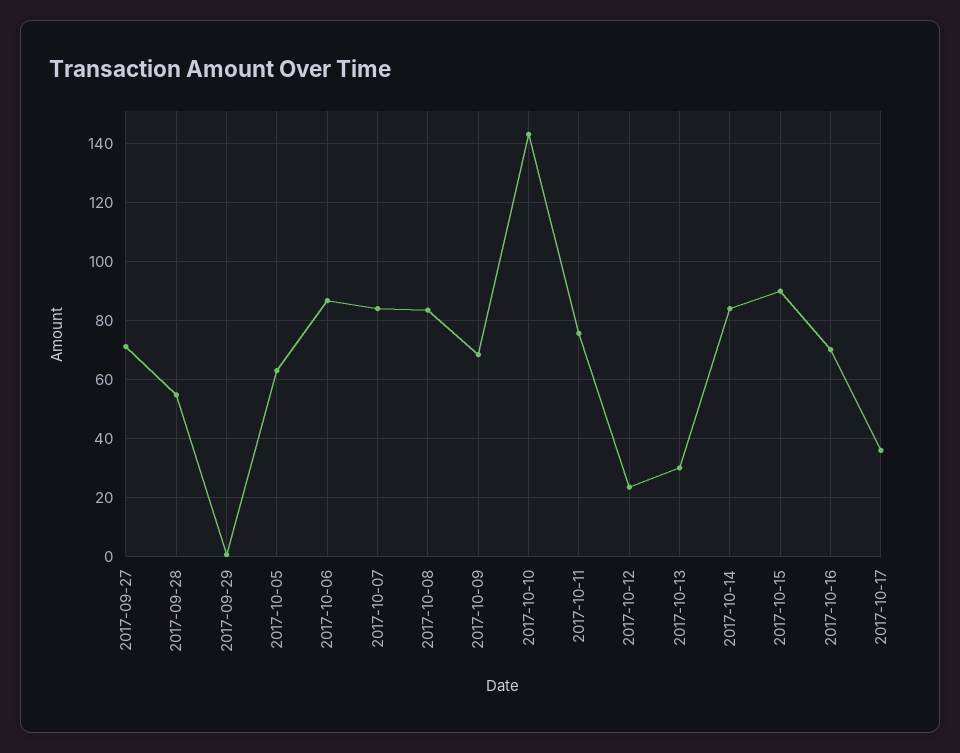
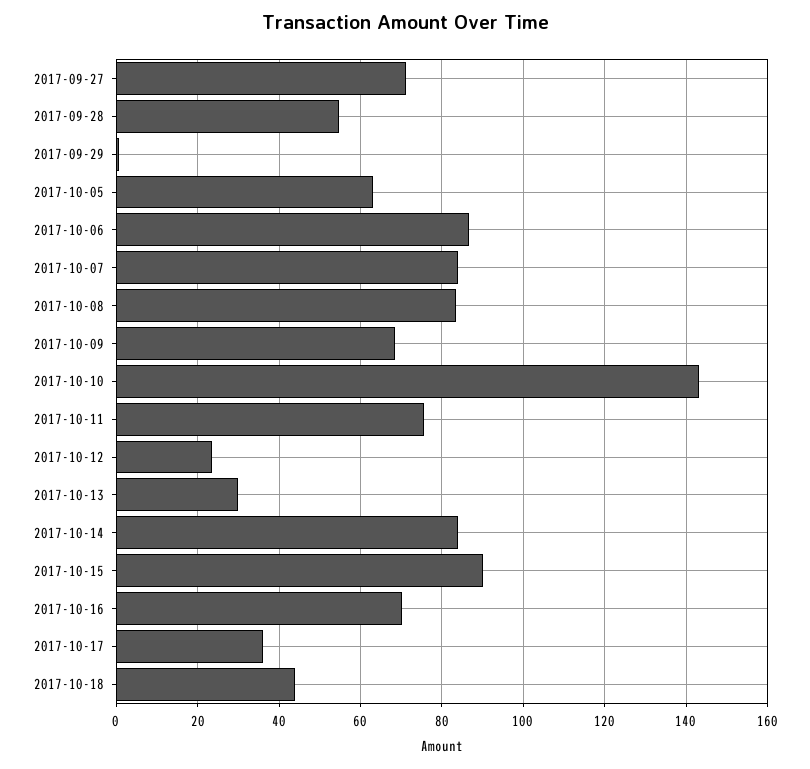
2017-10-18: none -> 44

